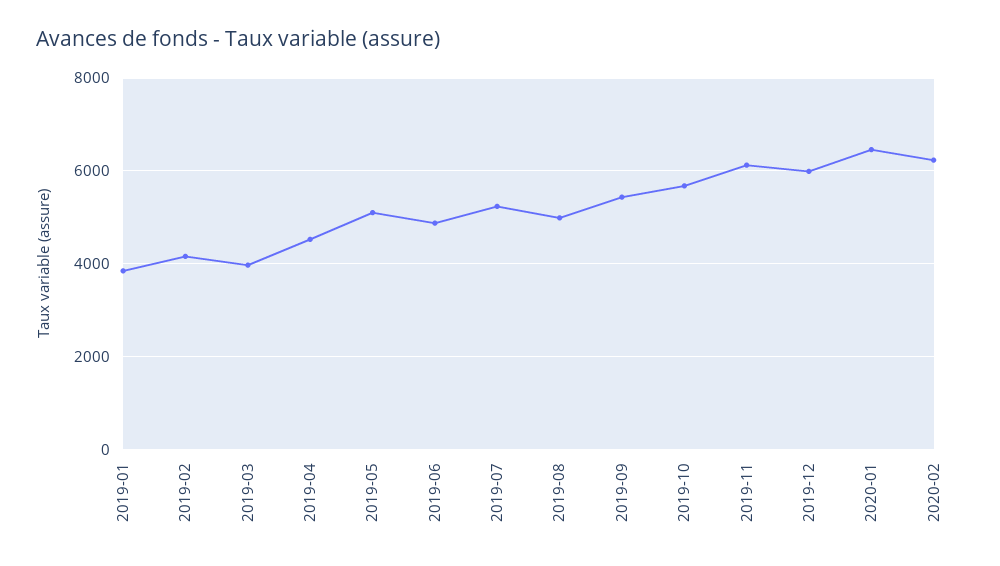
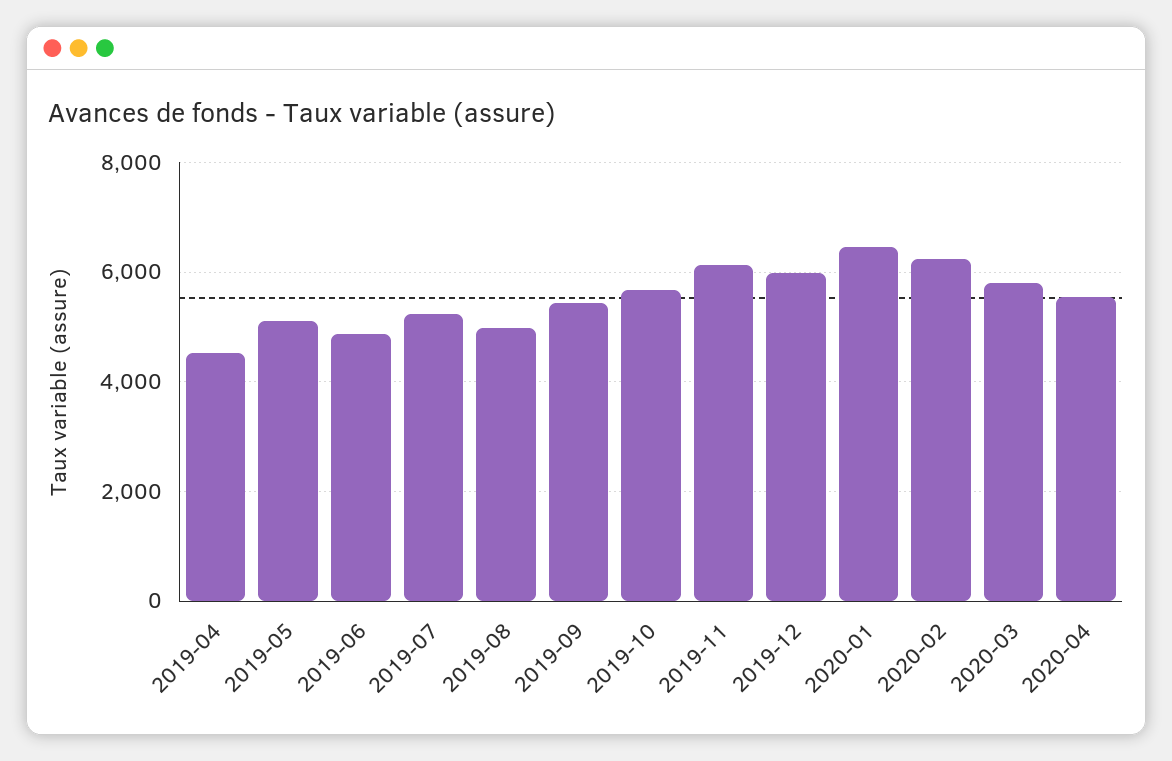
2019-01: 3800 -> none
2019-02: 4200 -> none
2019-03: 4000 -> none
2020-03: none -> 5800
2020-04: none -> 5600

